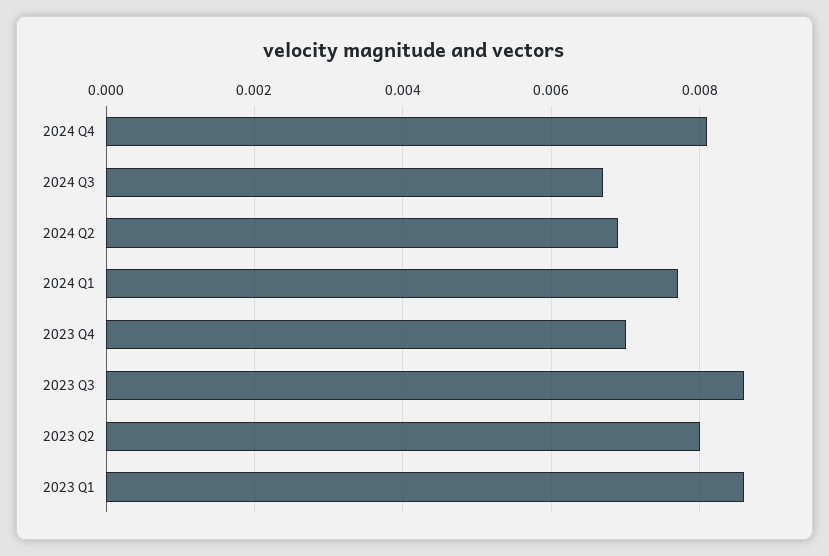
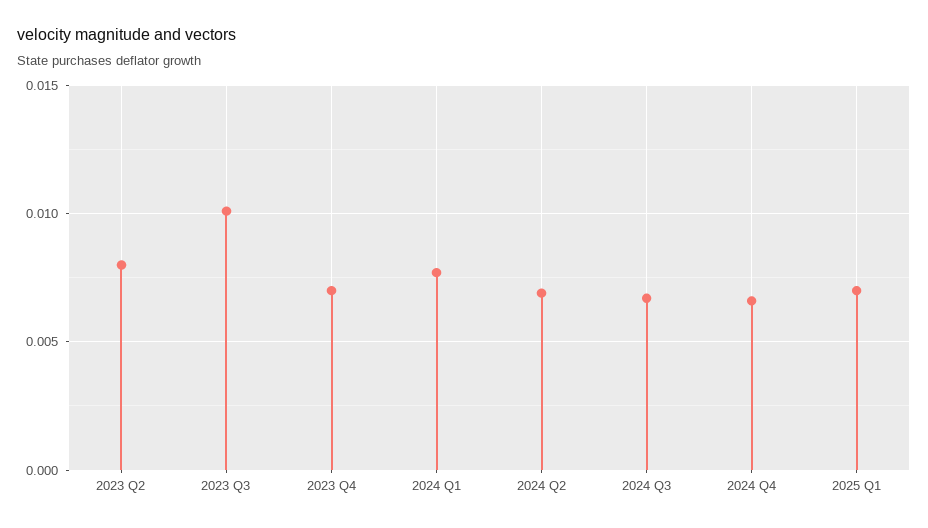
2024 Q4: 0.008 -> 0.0065
2023 Q3: 0.0085 -> 0.01
2023 Q1: 0.0085 -> none
2025 Q1: none -> 0.007

